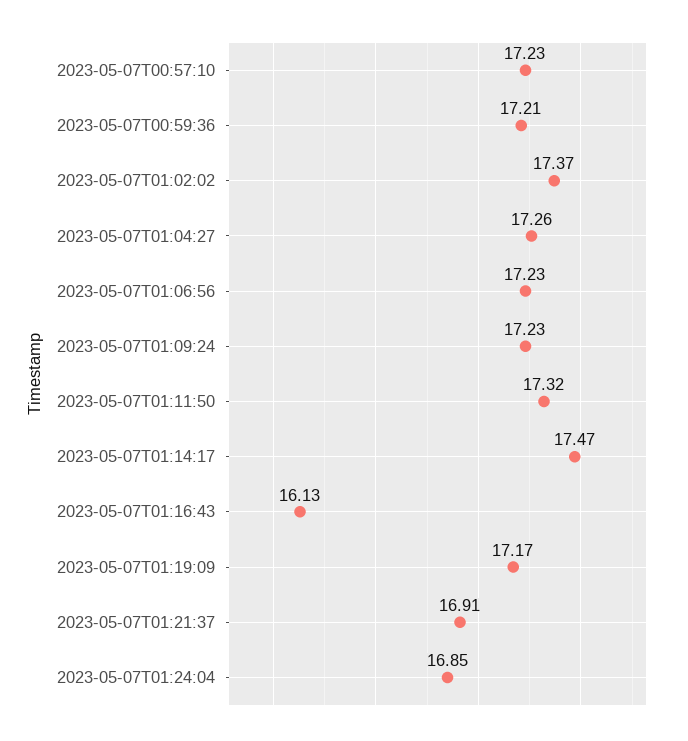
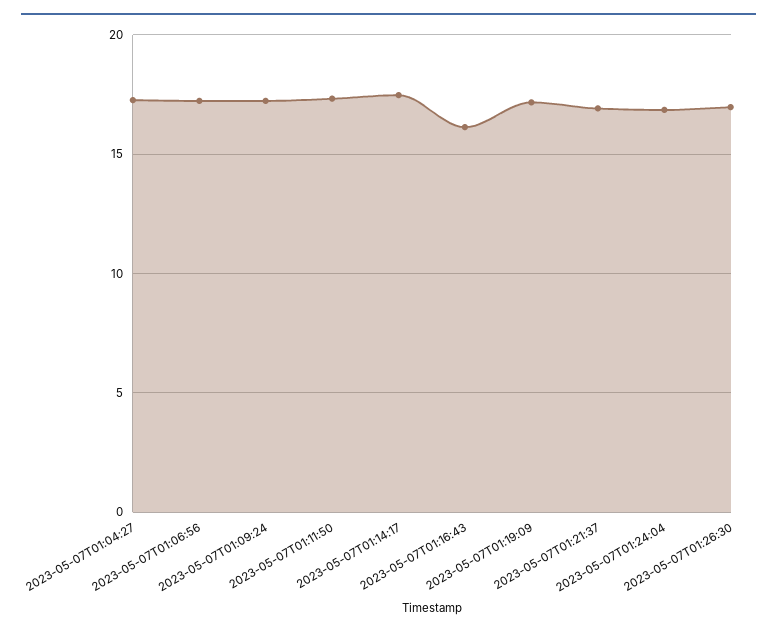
2023-05-07T00:57:10: 17.23 -> none
2023-05-07T00:59:36: 17.21 -> none
2023-05-07T01:02:02: 17.37 -> none
2023-05-07T01:26:30: none -> 17

